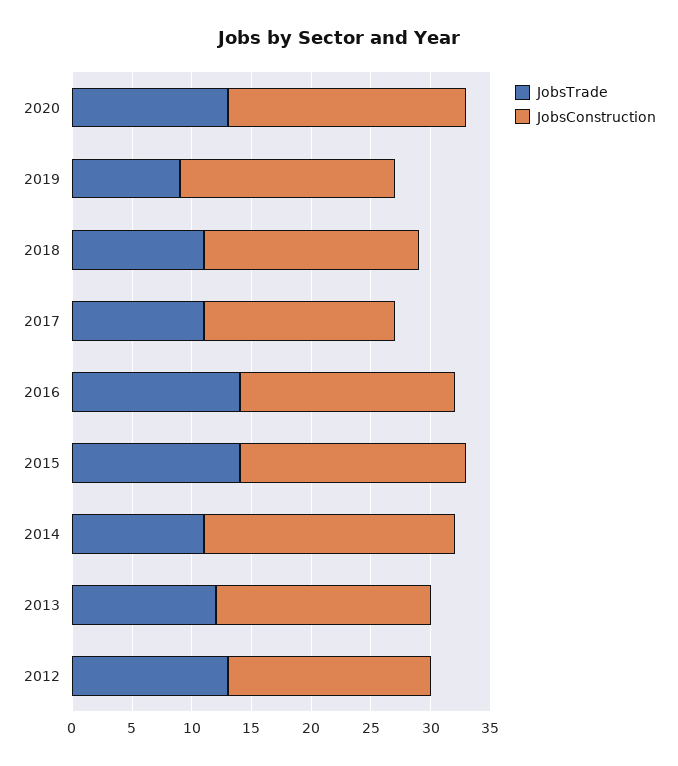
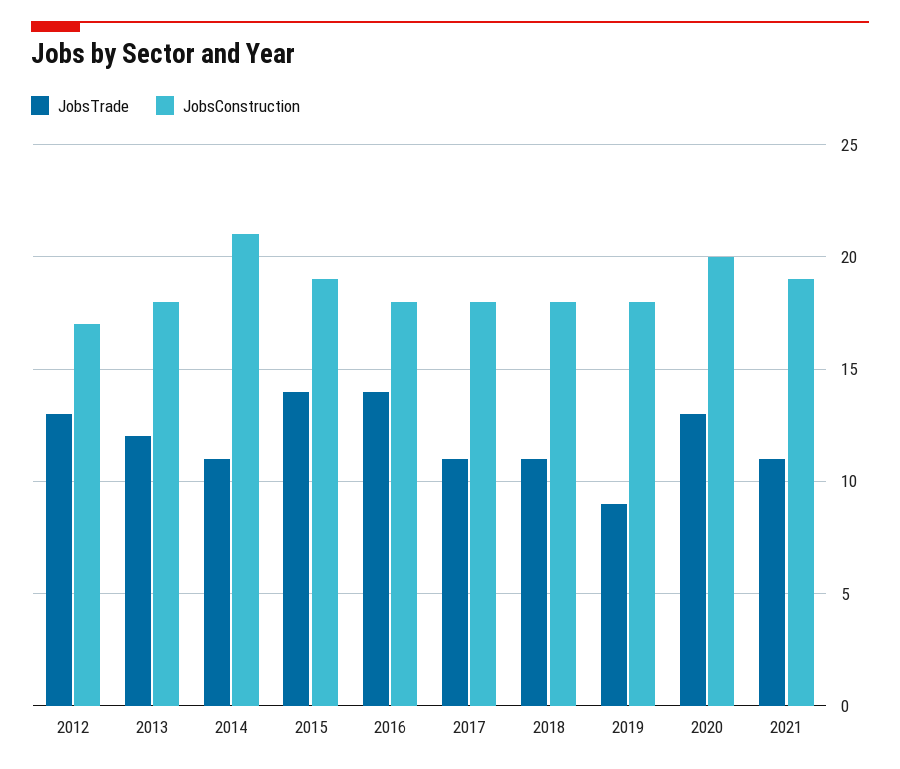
JobsConstruction, 2017: 16 -> 18
JobsTrade, 2021: none -> 11
JobsConstruction, 2021: none -> 19

